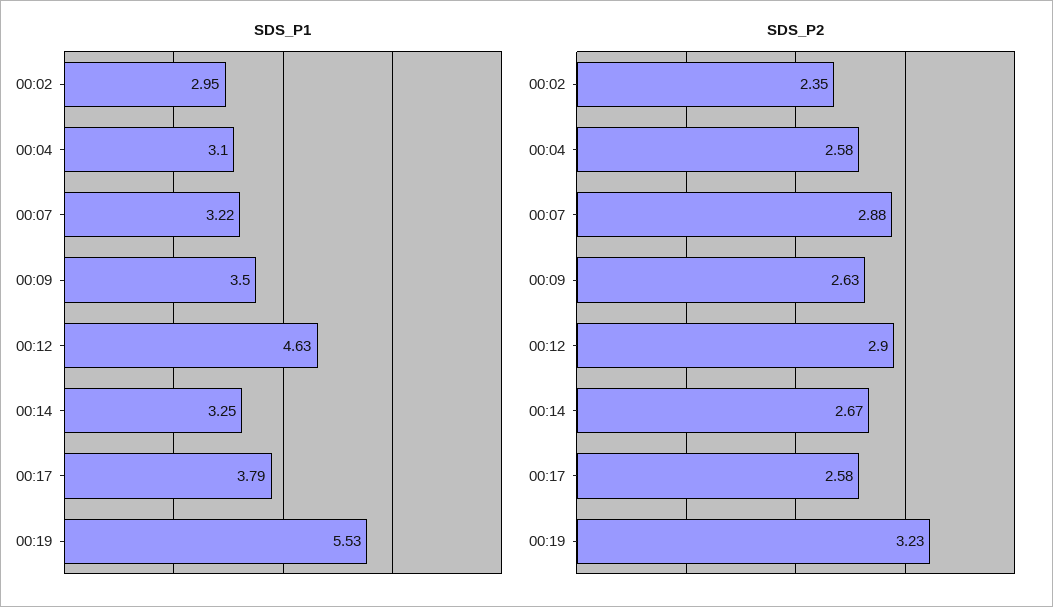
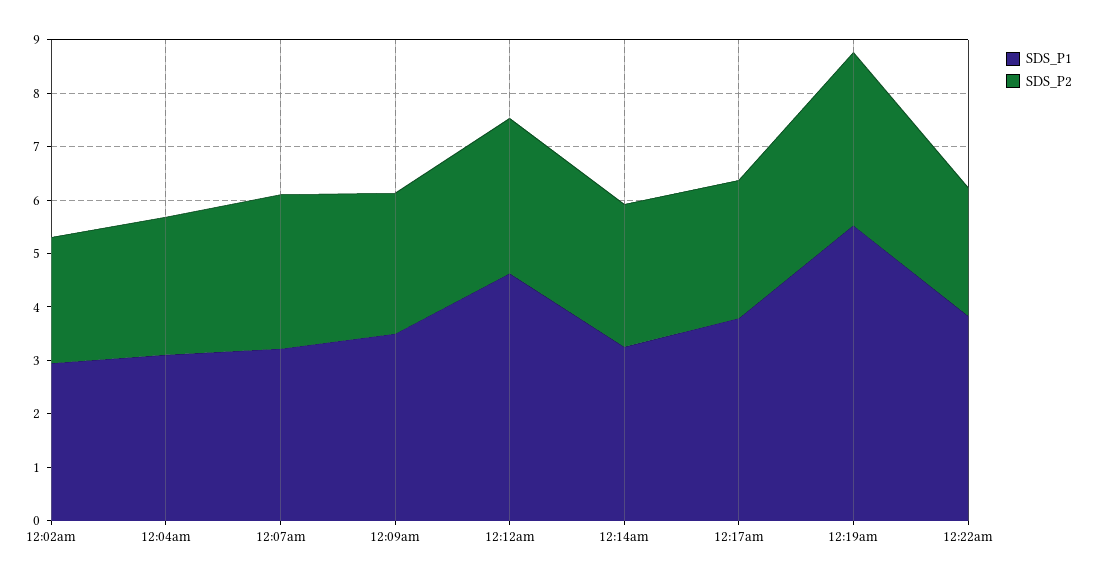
SDS_P1, 12:22am: none -> 3.8
SDS_P2, 12:22am: none -> 2.4

